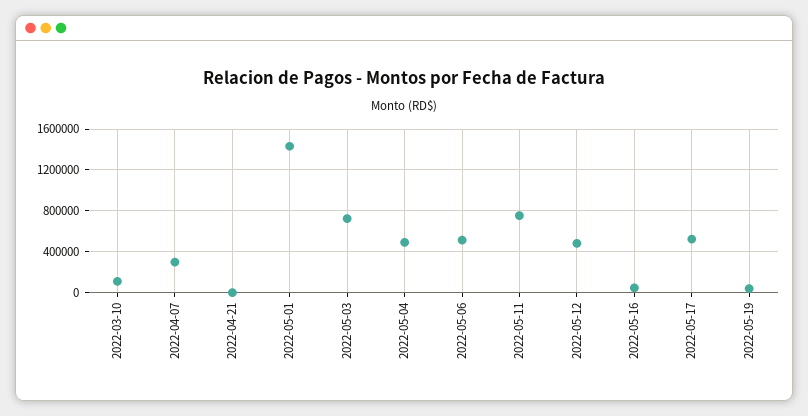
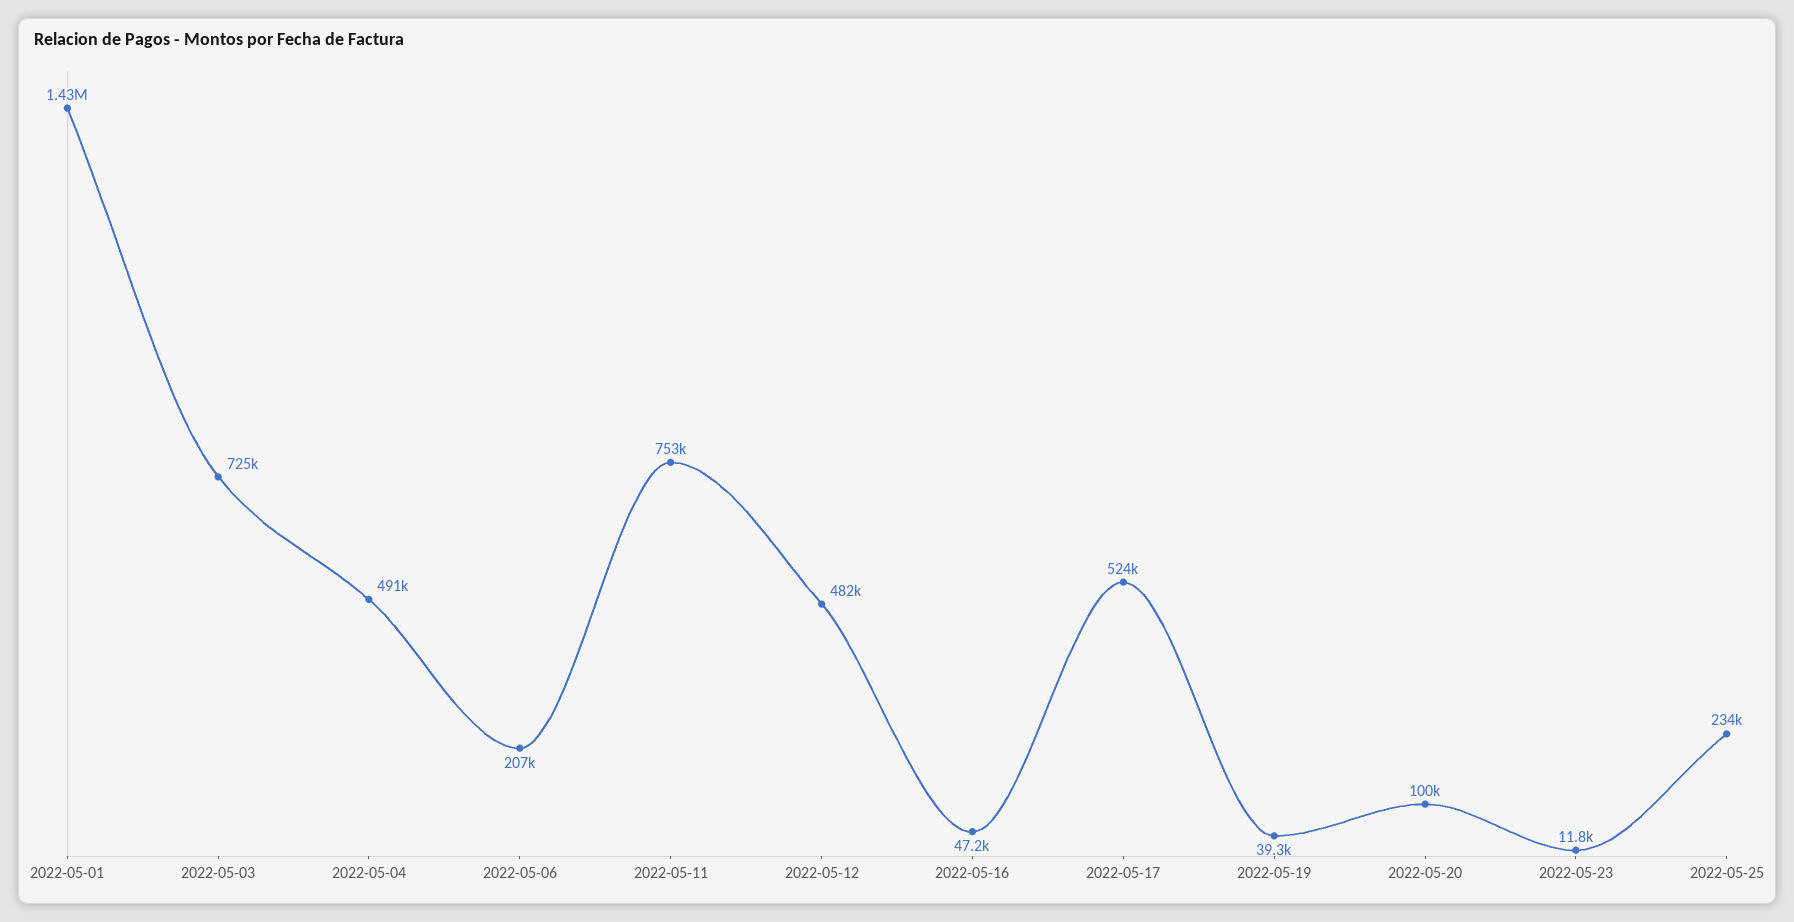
2022-03-10: 100000 -> none
2022-04-07: 300000 -> none
2022-04-21: 0 -> none
2022-05-06: 500000 -> 207000
2022-05-20: none -> 100000
2022-05-23: none -> 11800
2022-05-25: none -> 234000

